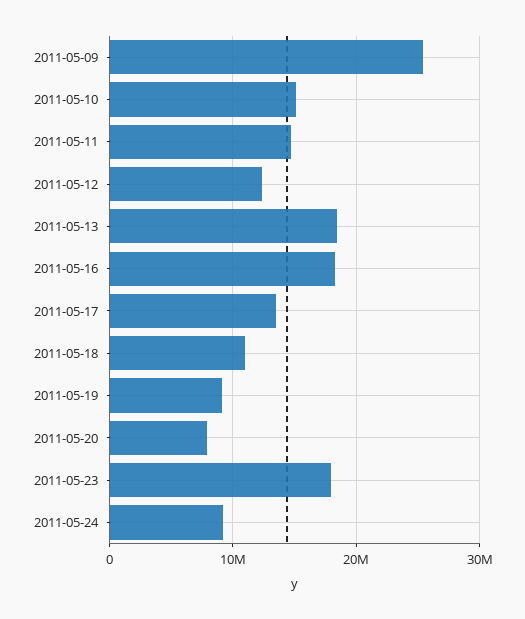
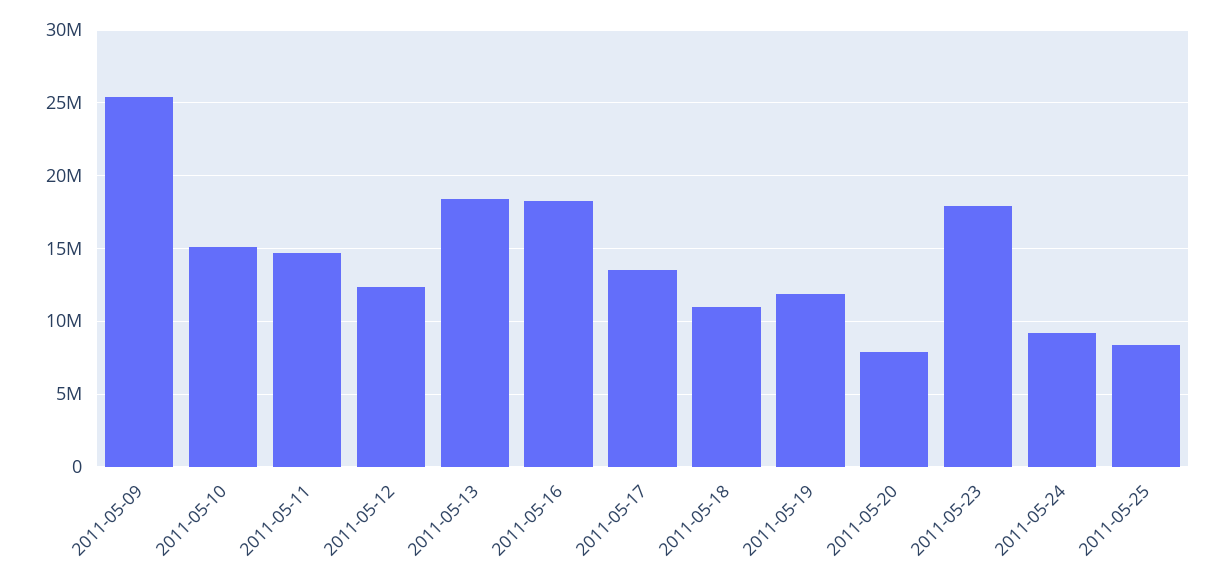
2011-05-19: 9000000 -> 12000000
2011-05-25: none -> 8500000

